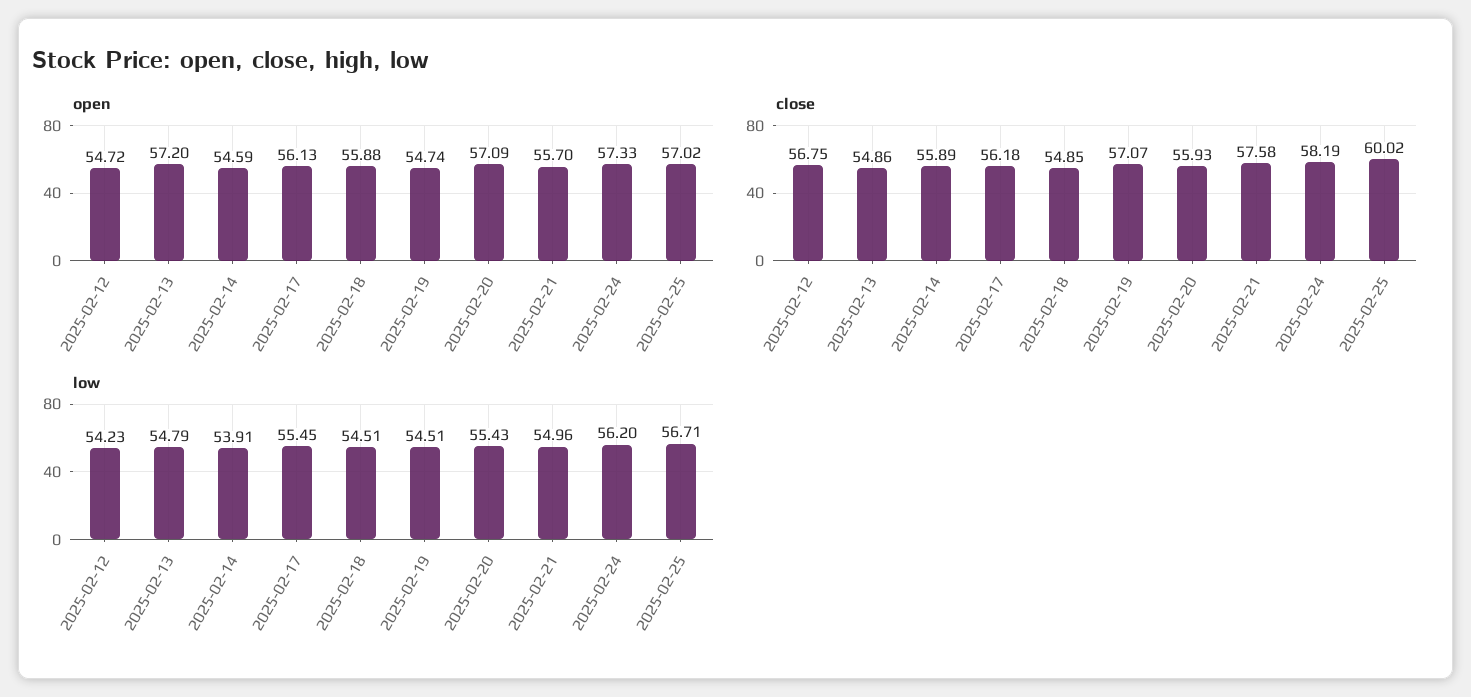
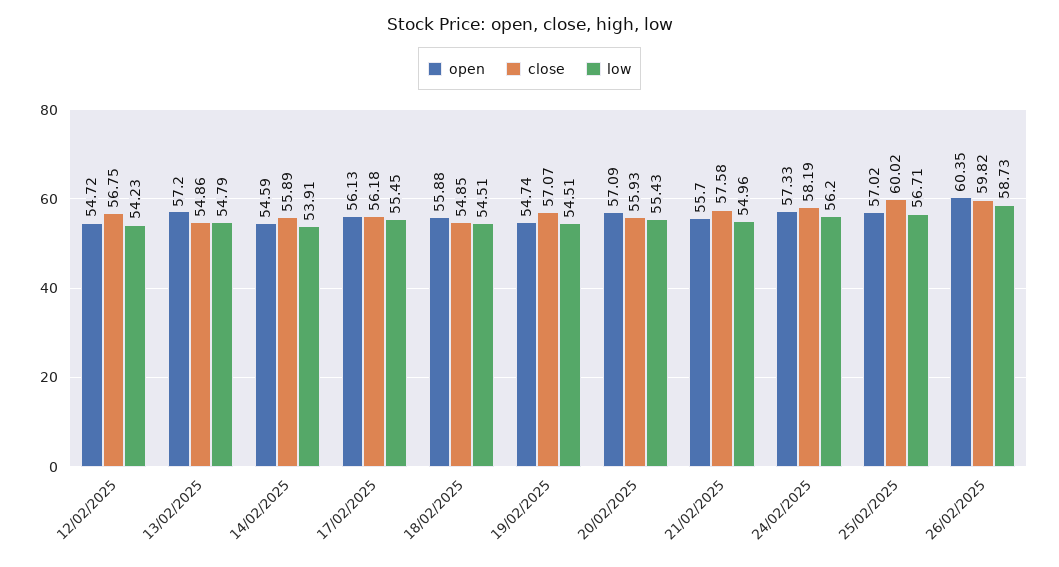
open, 26/02/2025: none -> 60.35
close, 26/02/2025: none -> 59.82
low, 26/02/2025: none -> 58.73

